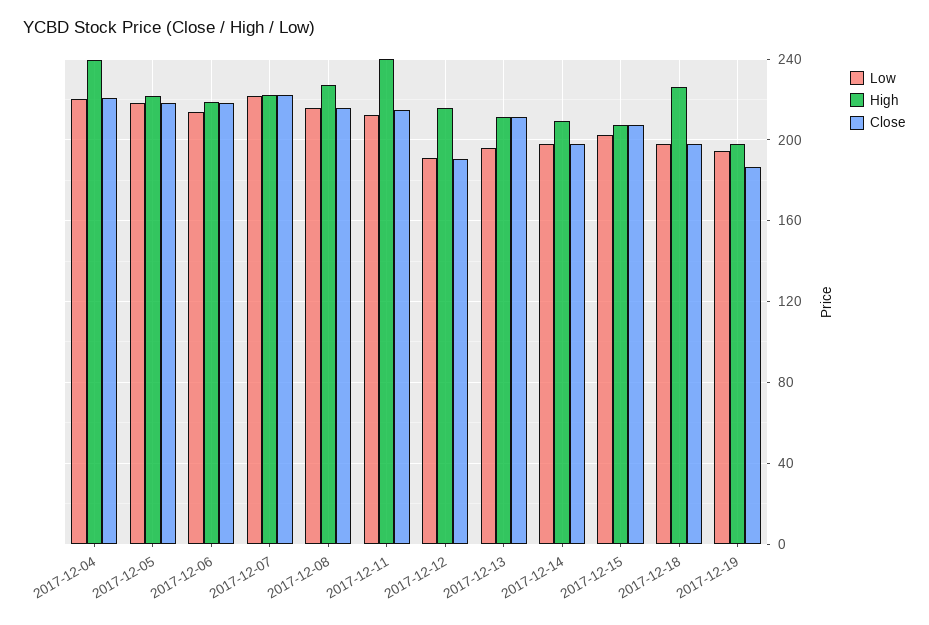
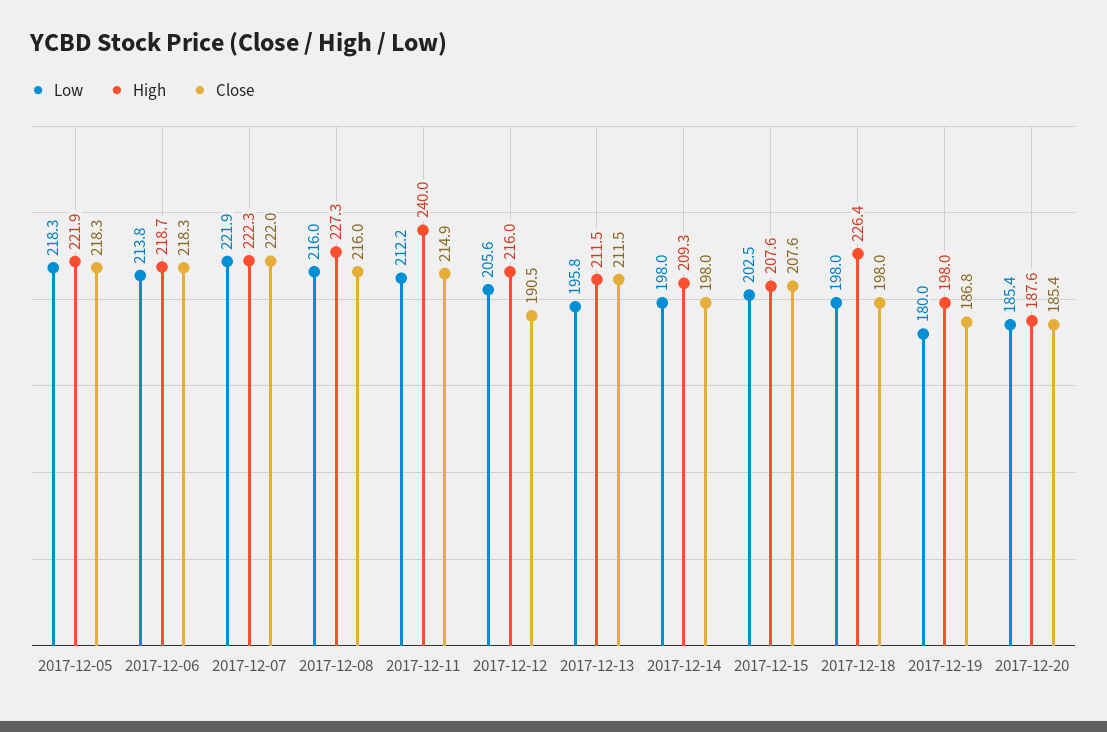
Low, 2017-12-04: 220 -> none
High, 2017-12-04: 240 -> none
Close, 2017-12-04: 220 -> none
Low, 2017-12-12: 190 -> 205.6
Low, 2017-12-19: 195 -> 180
Low, 2017-12-20: none -> 185.4
High, 2017-12-20: none -> 187.6
Close, 2017-12-20: none -> 185.4

